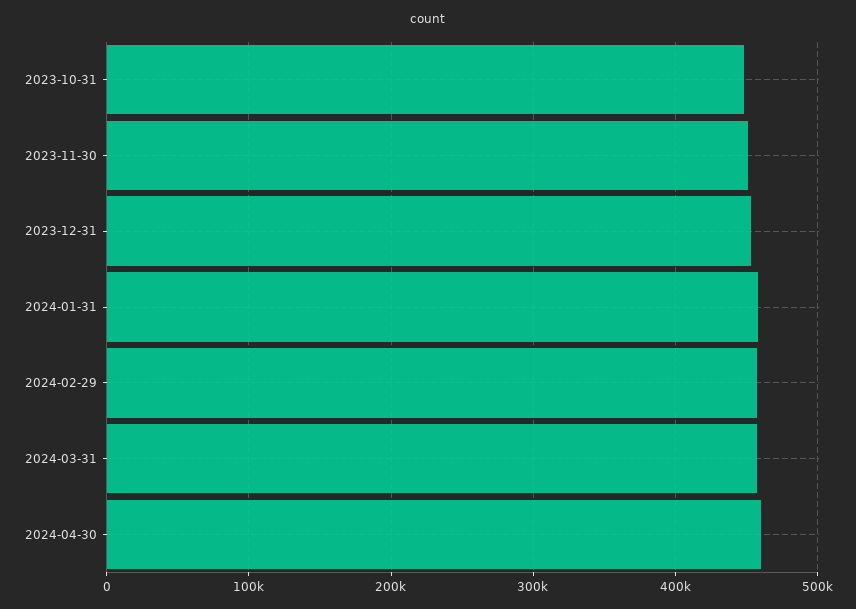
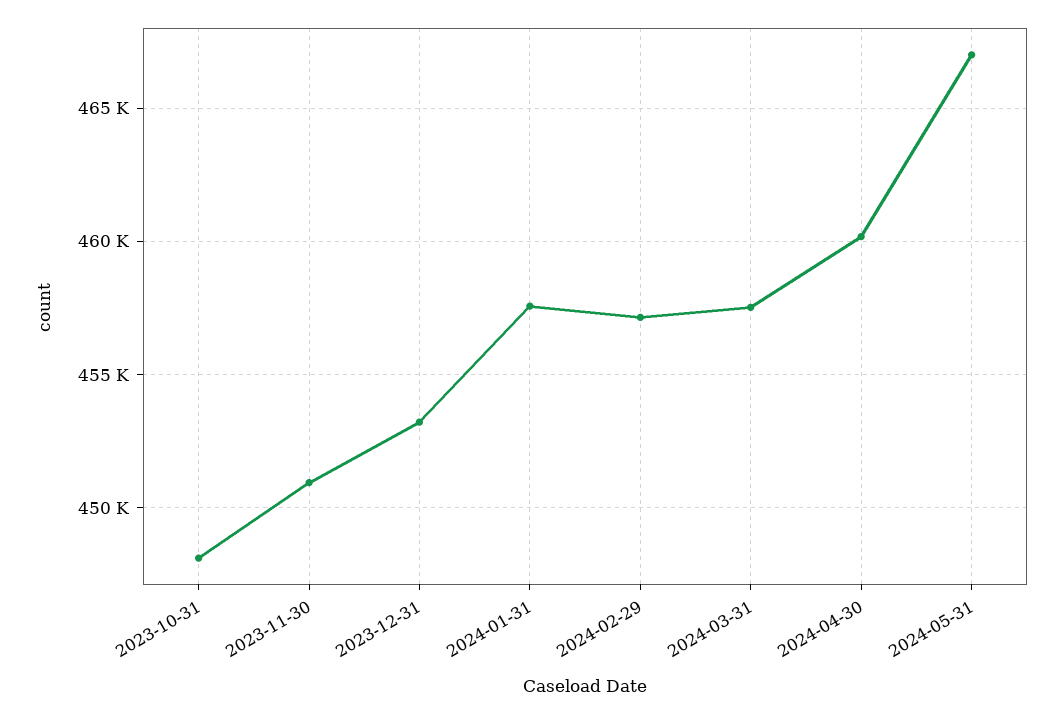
2024-05-31: none -> 467000

